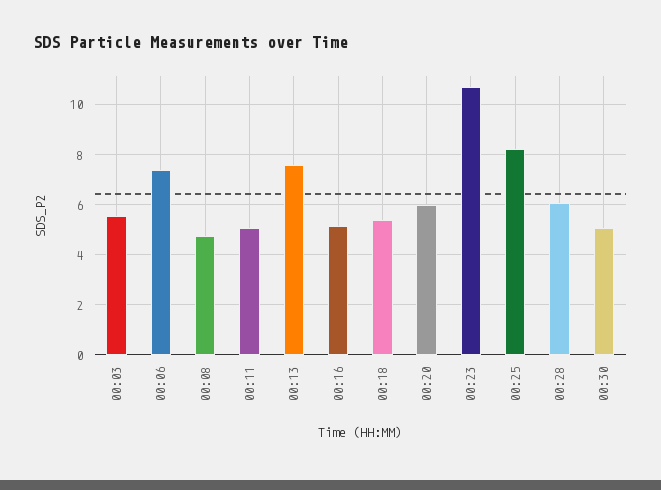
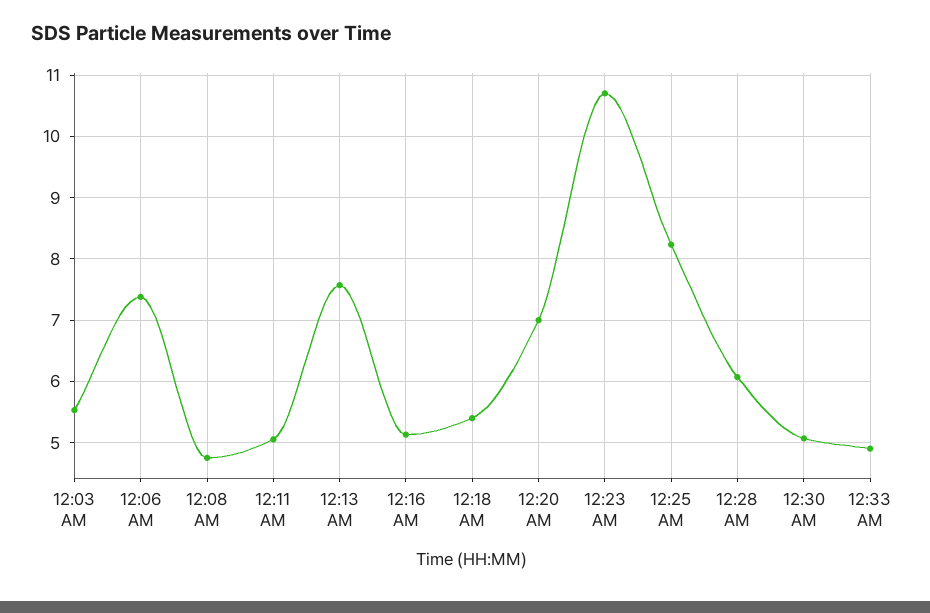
00:20: 6 -> 7
12:33 AM: none -> 4.9

